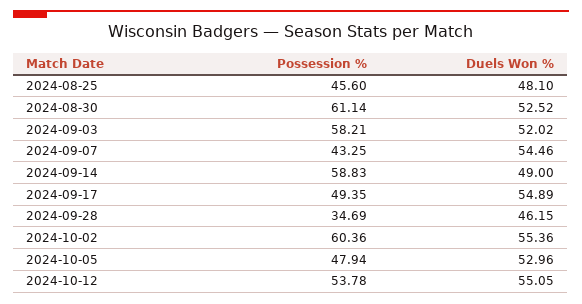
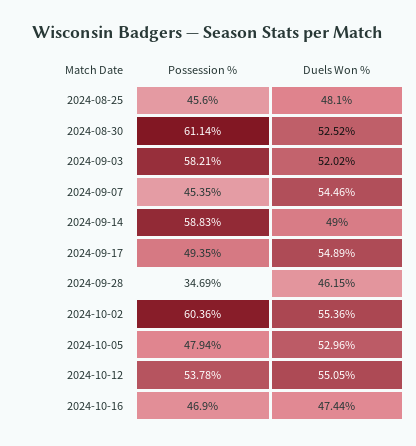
Possession %, 2024-09-07: 43.25 -> 45.35
Possession %, 2024-10-16: none -> 46.9
Duels Won %, 2024-10-16: none -> 47.44

